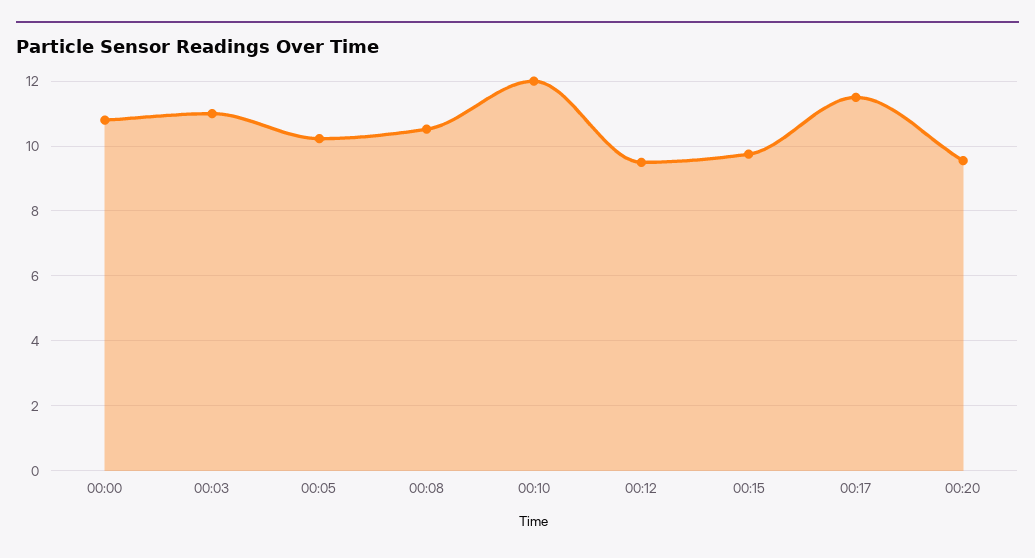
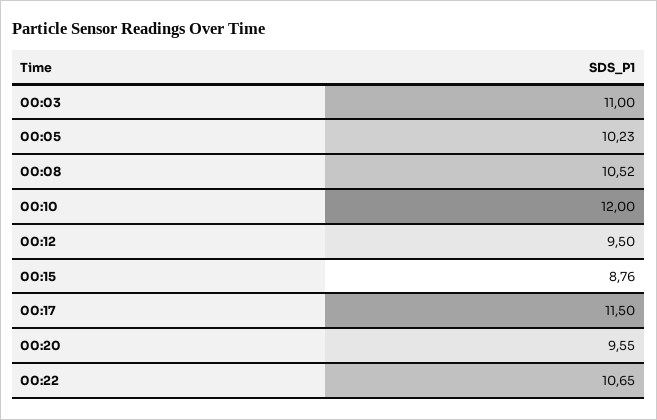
00:00: 10.8 -> none
00:15: 9.8 -> 8.76
00:22: none -> 10.65

